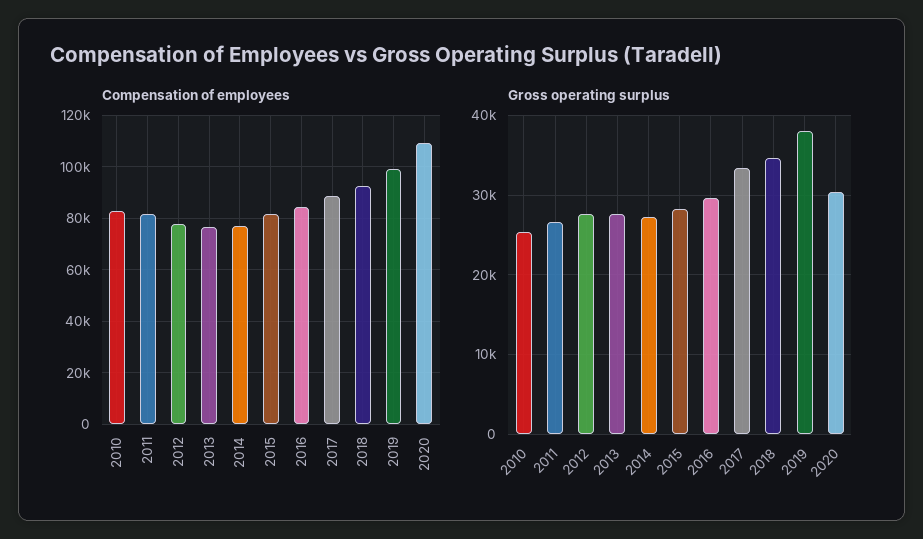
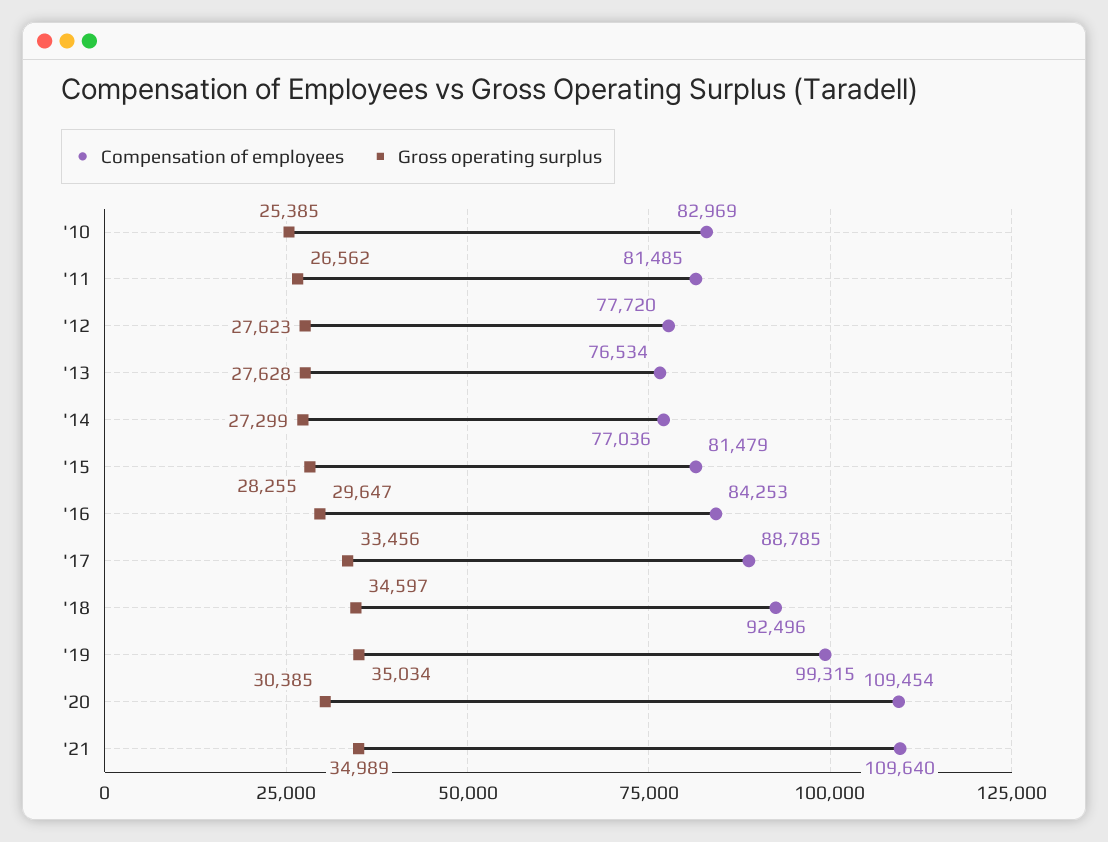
Gross operating surplus, 2019: 38000 -> 35034
Compensation of employees, '21: none -> 109640
Gross operating surplus, '21: none -> 34989

